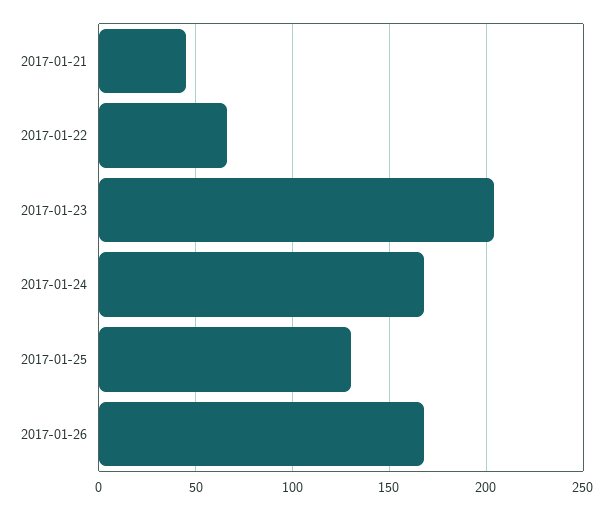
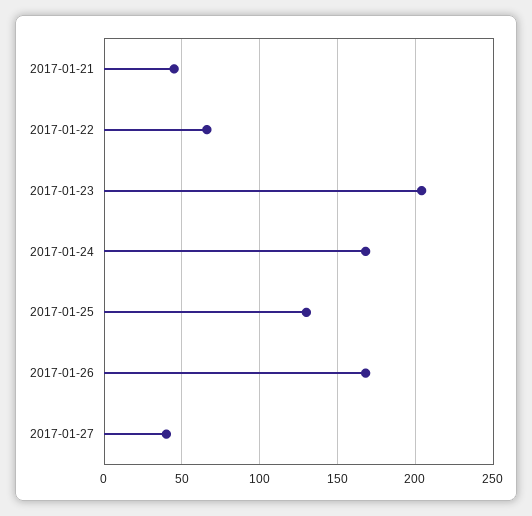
2017-01-27: none -> 40

